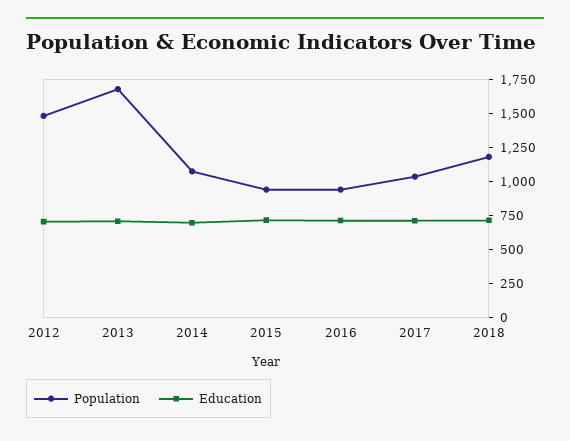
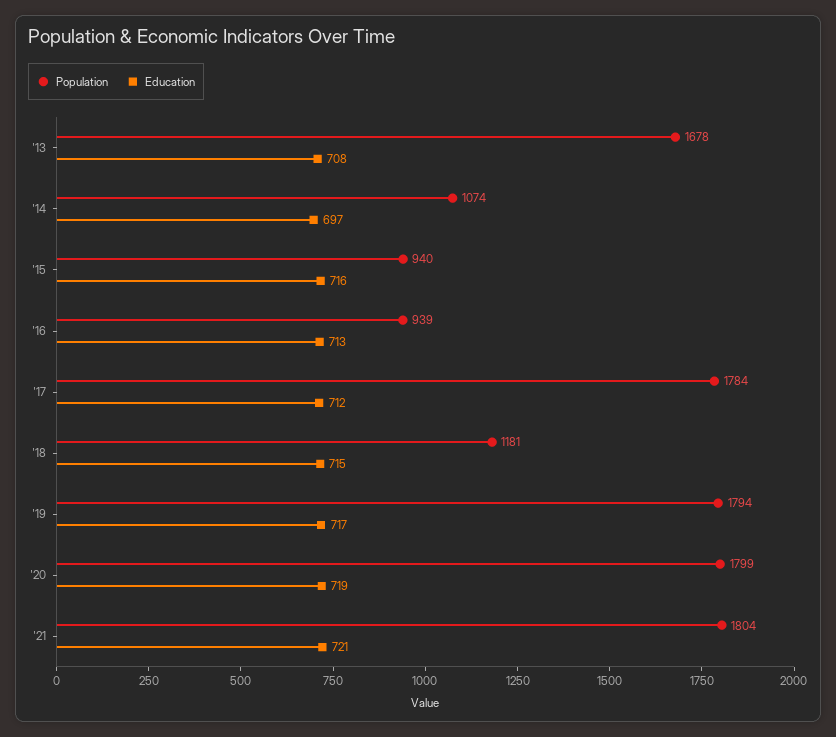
Population, 2012: 1500 -> none
Education, 2012: 750 -> none
Population, 2017: 1000 -> 1784
Population, '19: none -> 1794
Education, '19: none -> 717
Population, '20: none -> 1799
Education, '20: none -> 719
Population, '21: none -> 1804
Education, '21: none -> 721

